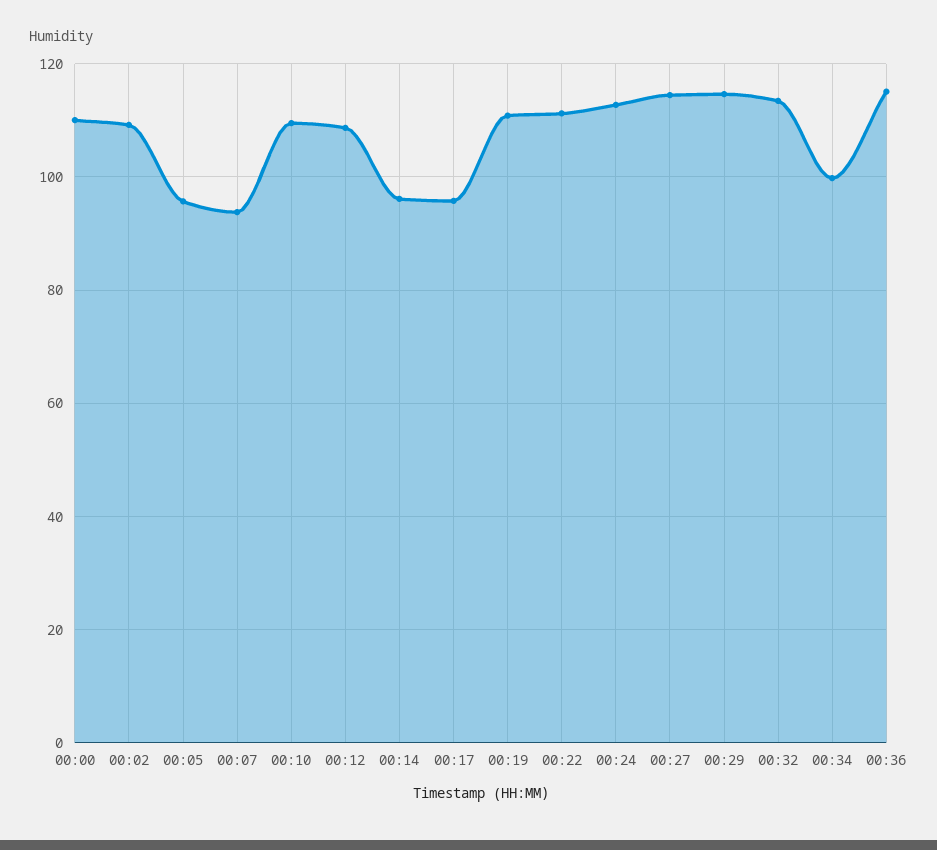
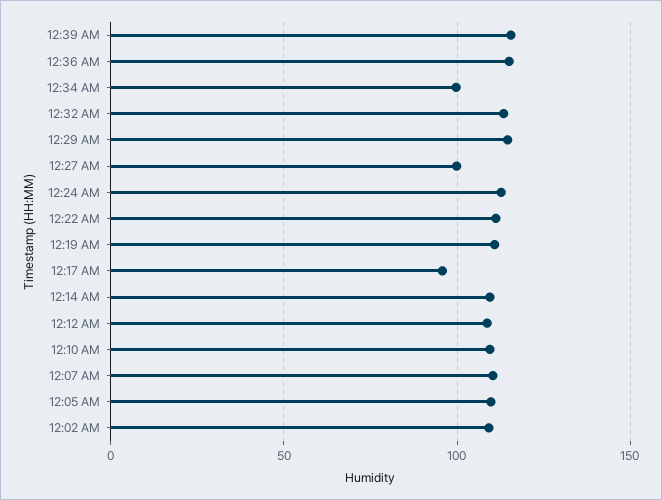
00:00: 110 -> none
00:05: 96 -> 110
00:07: 94 -> 110
00:14: 96 -> 110
00:27: 114 -> 100
12:39 AM: none -> 115

